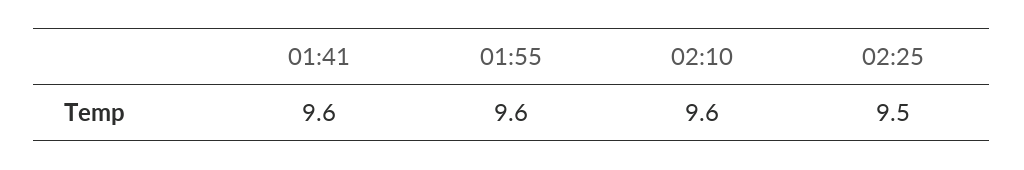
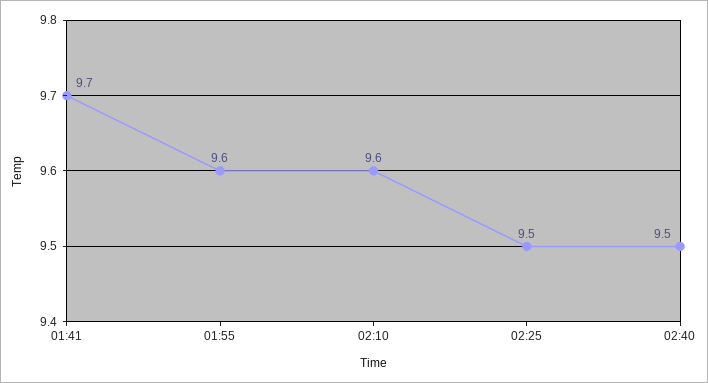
01:41: 9.6 -> 9.7
02:40: none -> 9.5

